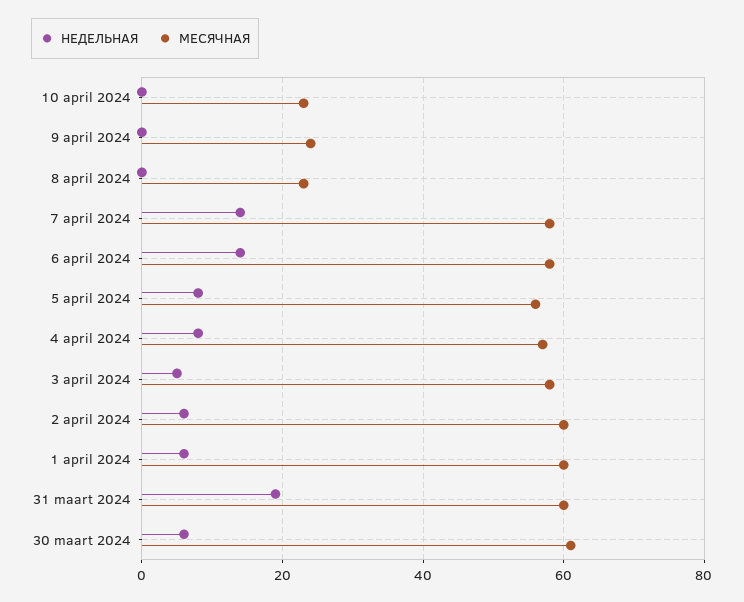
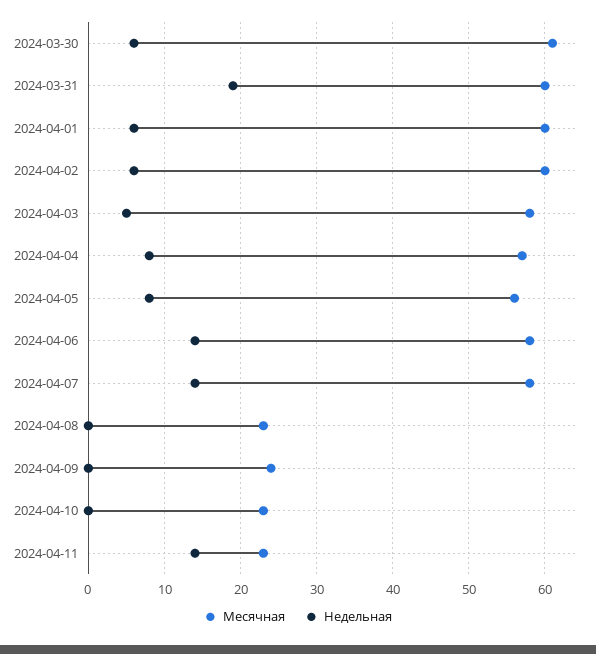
МЕСЯЧНАЯ, 2024-04-11: none -> 23
НЕДЕЛЬНАЯ, 2024-04-11: none -> 14

